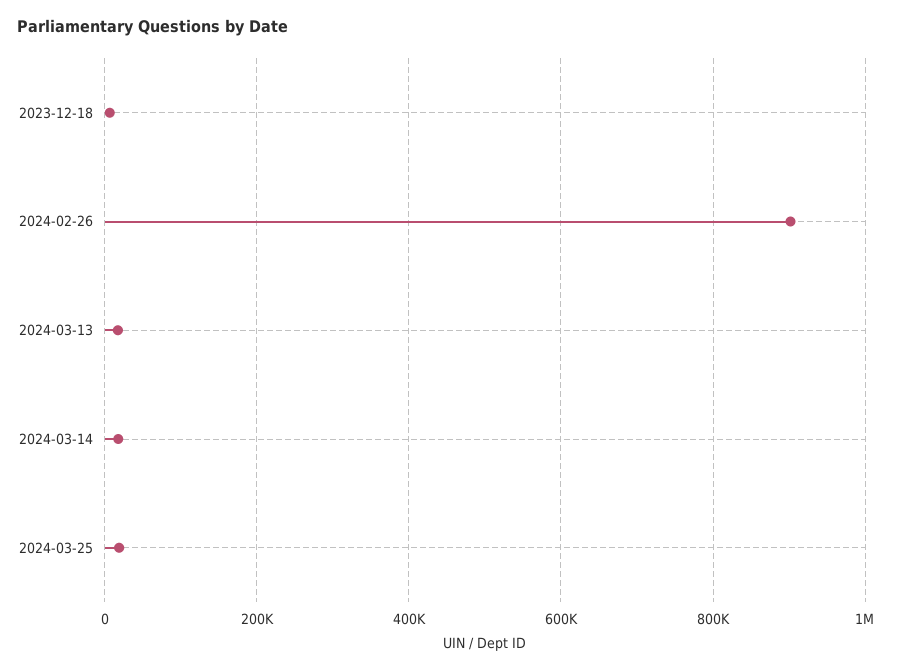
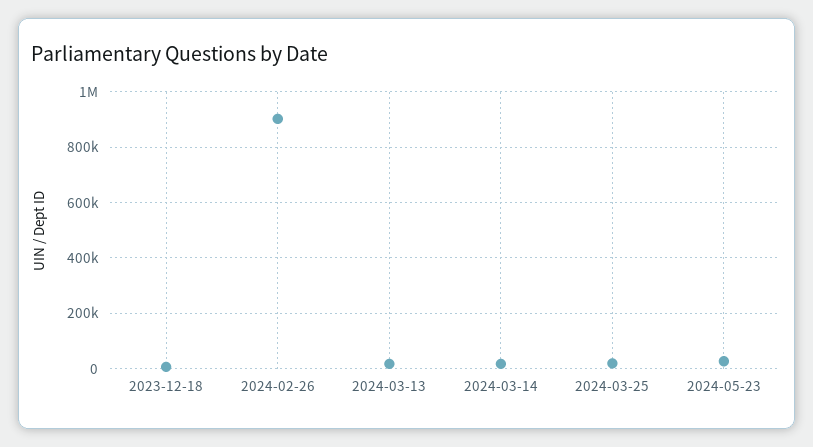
2024-05-23: none -> 25000

